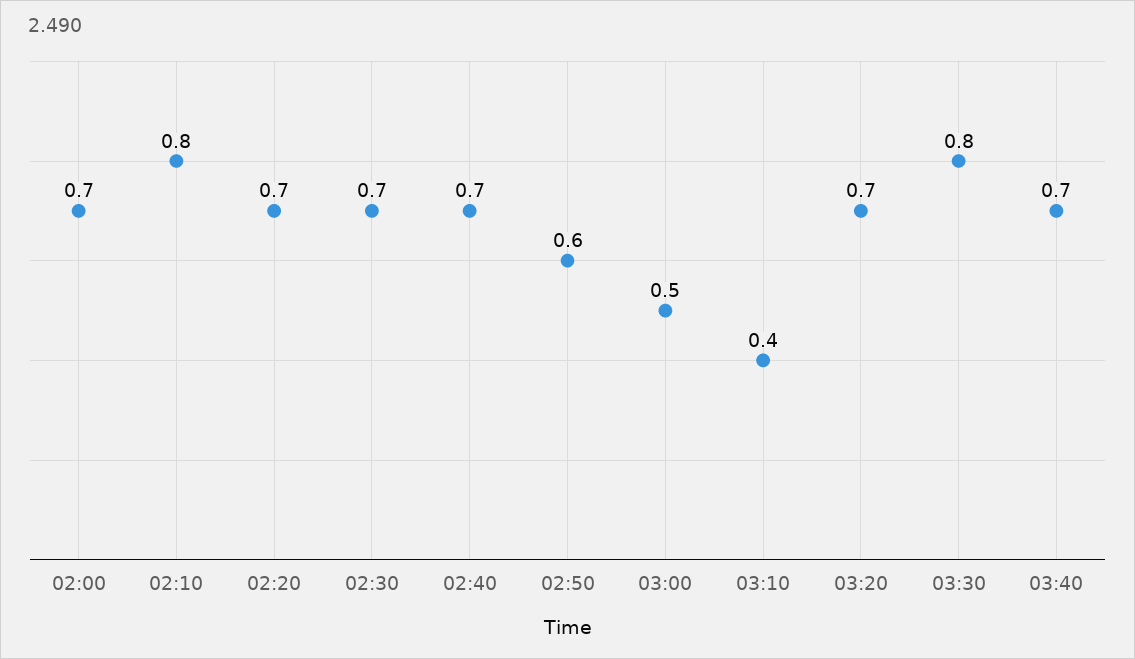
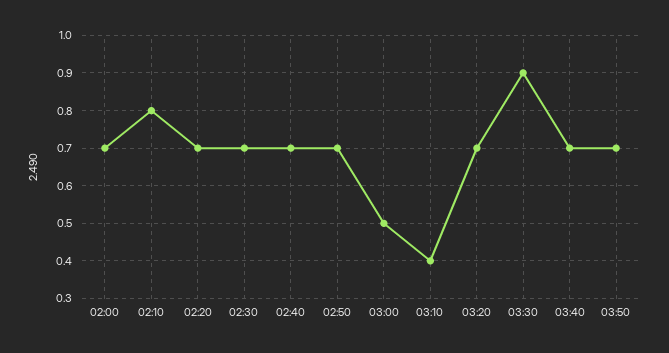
02:50: 0.6 -> 0.7
03:30: 0.8 -> 0.9
03:50: none -> 0.7

